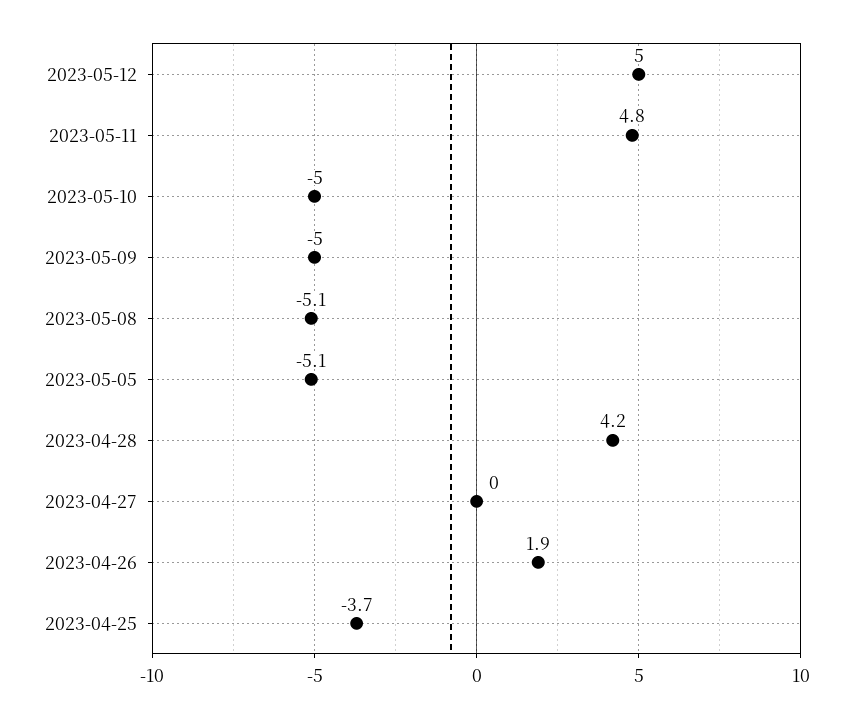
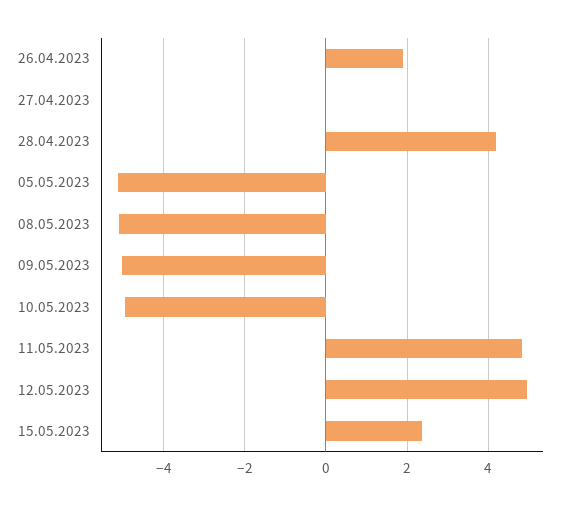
2023-04-25: -3.7 -> none
15.05.2023: none -> 2.4

